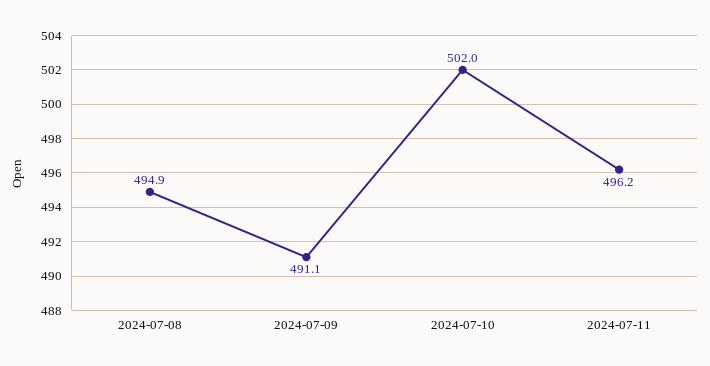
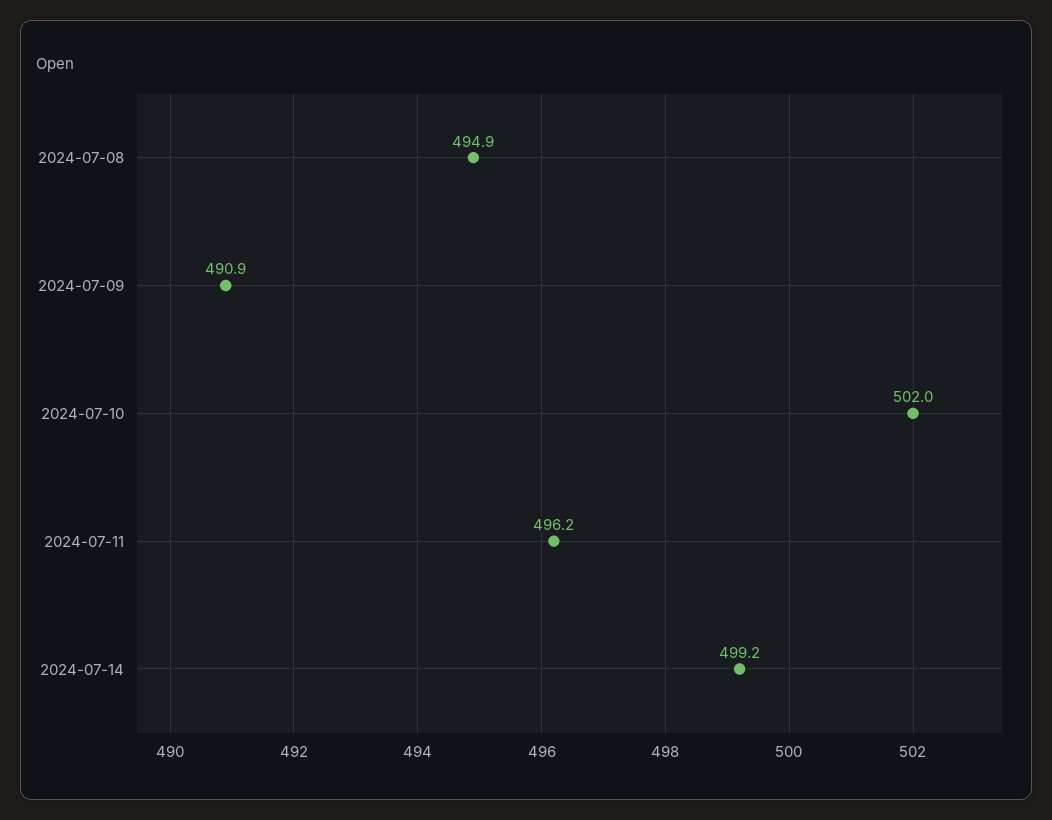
2024-07-09: 491.1 -> 490.9
2024-07-14: none -> 499.2

